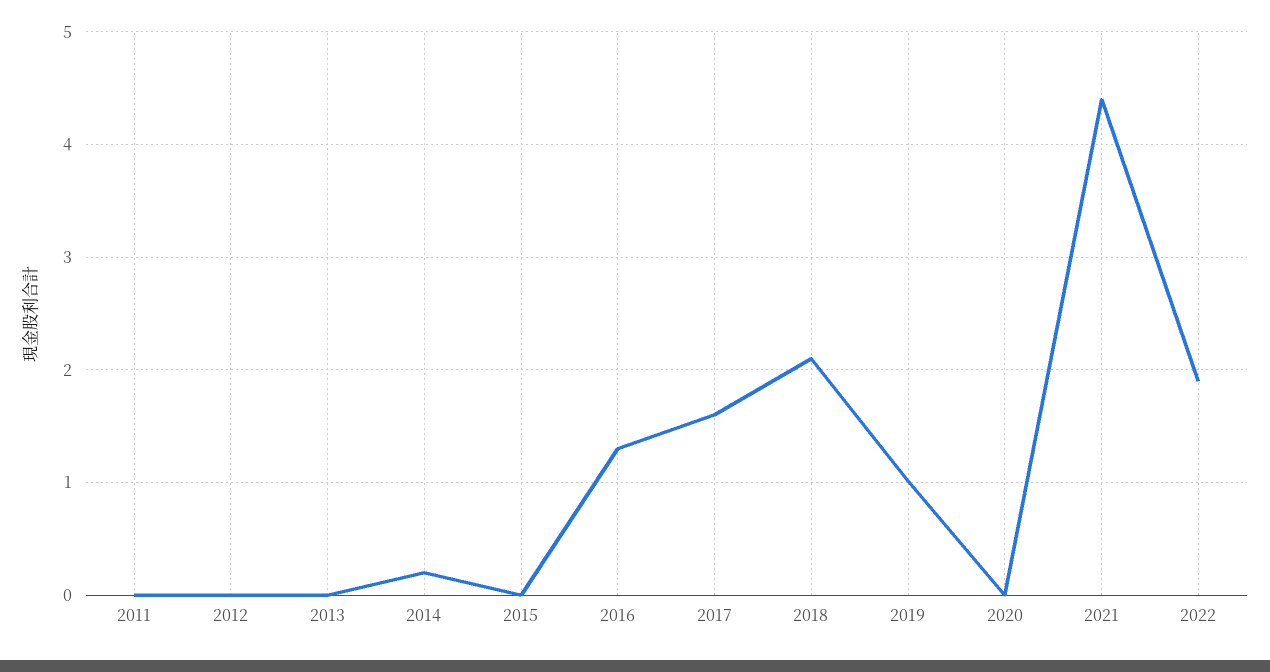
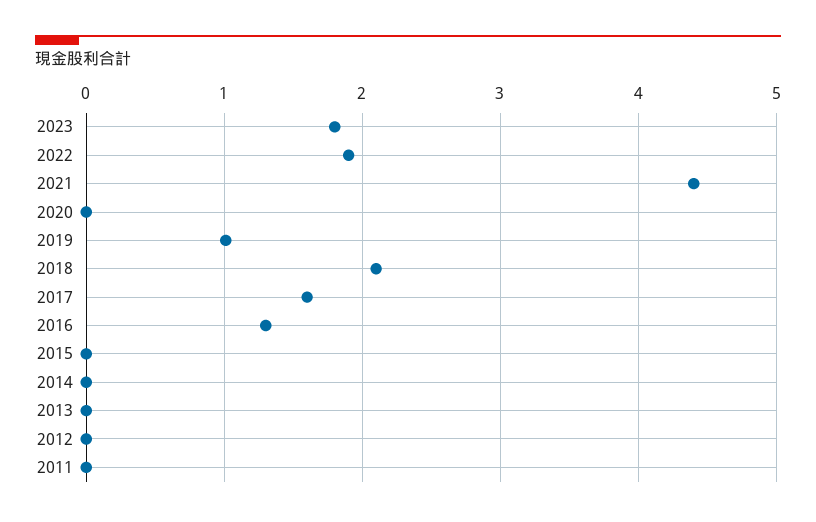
2014: 0.2 -> 0
2023: none -> 1.8

